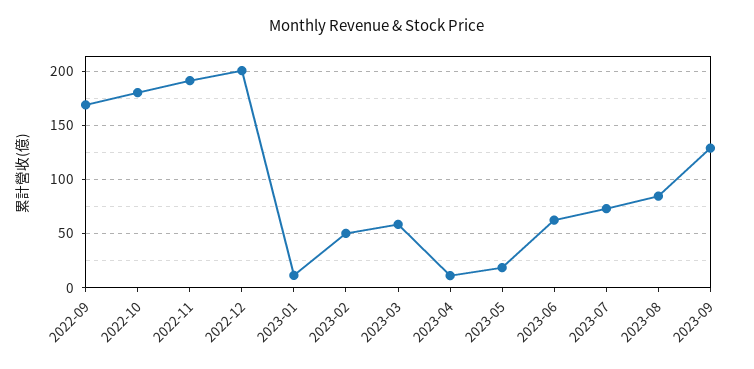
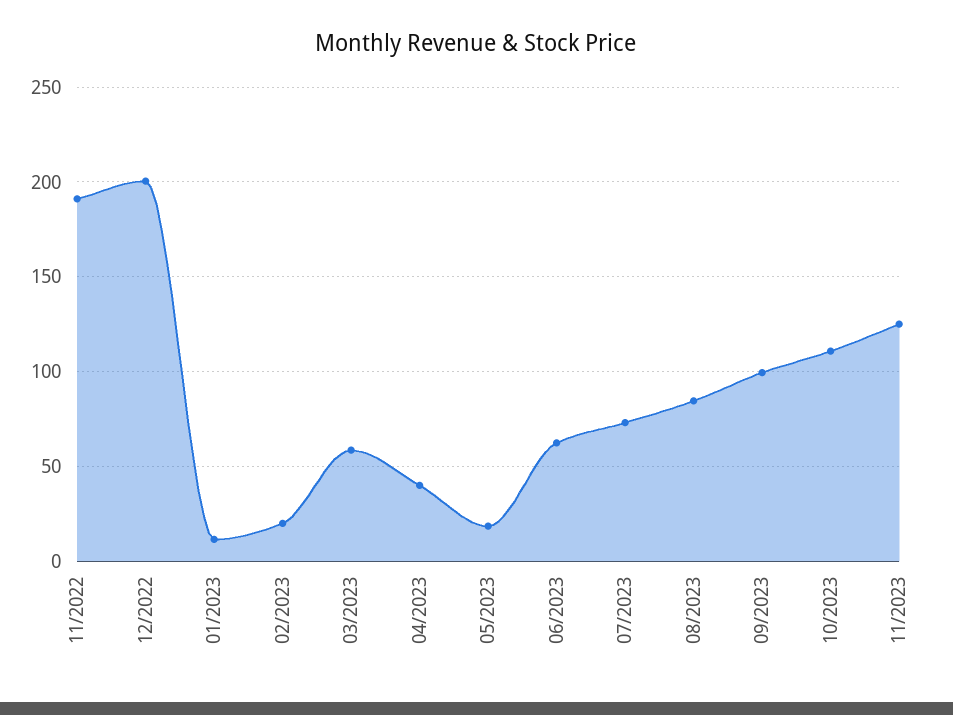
2022-09: 170 -> none
2022-10: 180 -> none
2023-02: 50 -> 20
2023-04: 10 -> 40
2023-09: 130 -> 100
10/2023: none -> 110
11/2023: none -> 125

